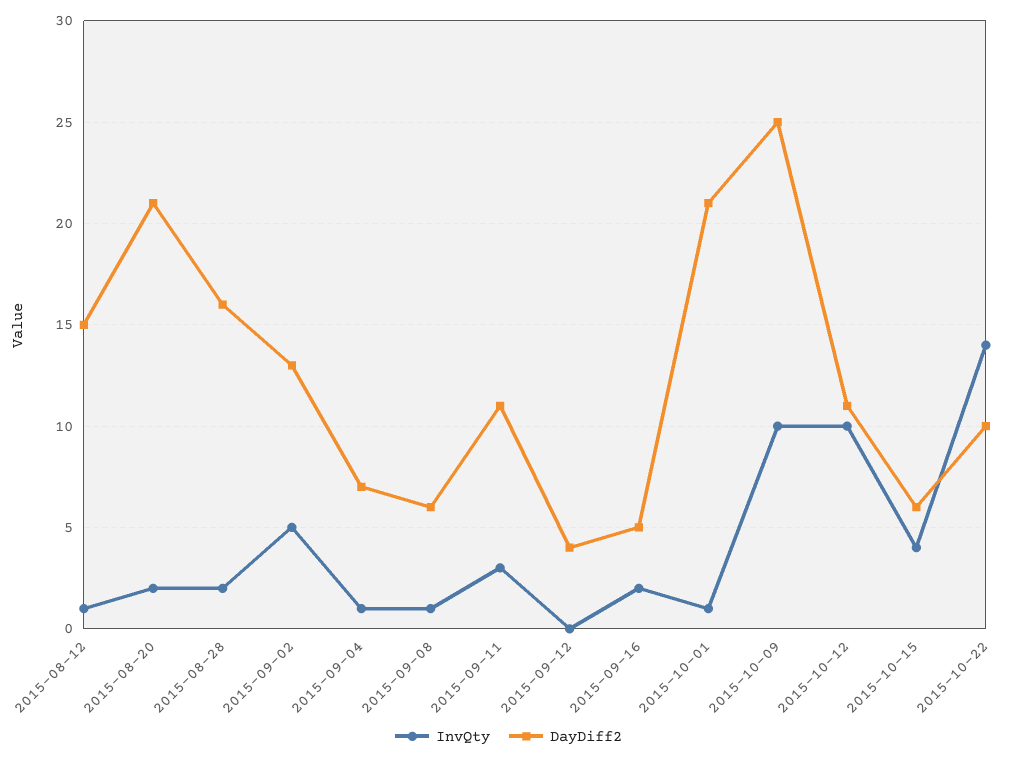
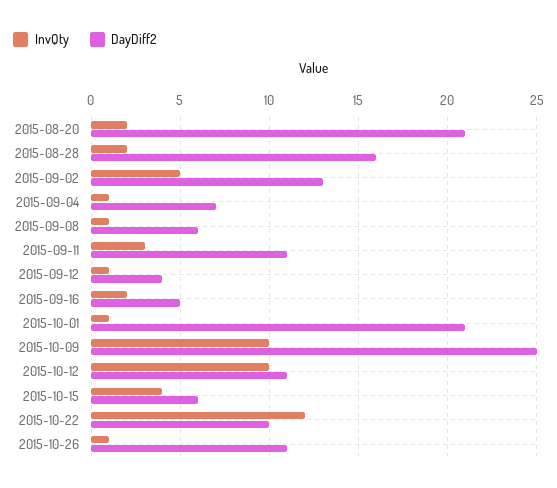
InvQty, 2015-08-12: 1 -> none
DayDiff2, 2015-08-12: 15 -> none
InvQty, 2015-09-12: 0 -> 1
InvQty, 2015-10-22: 14 -> 12
InvQty, 2015-10-26: none -> 1
DayDiff2, 2015-10-26: none -> 11

